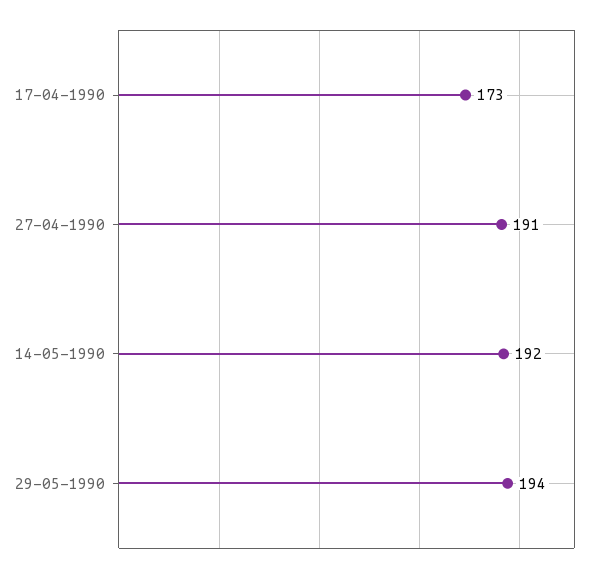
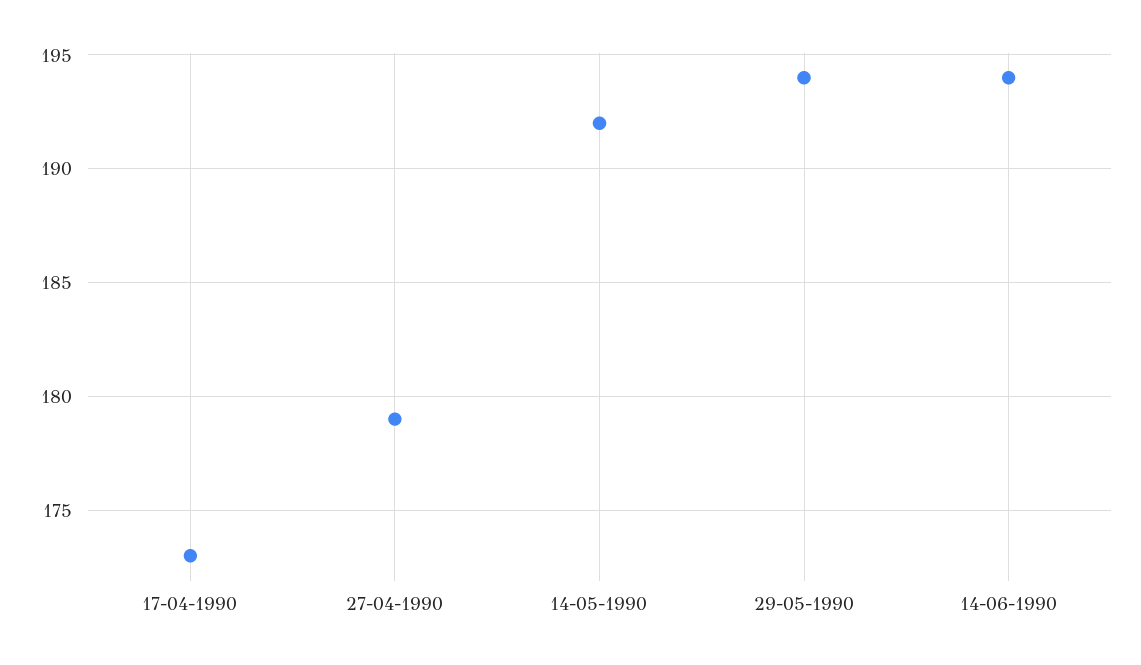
27-04-1990: 191 -> 179
14-06-1990: none -> 194

